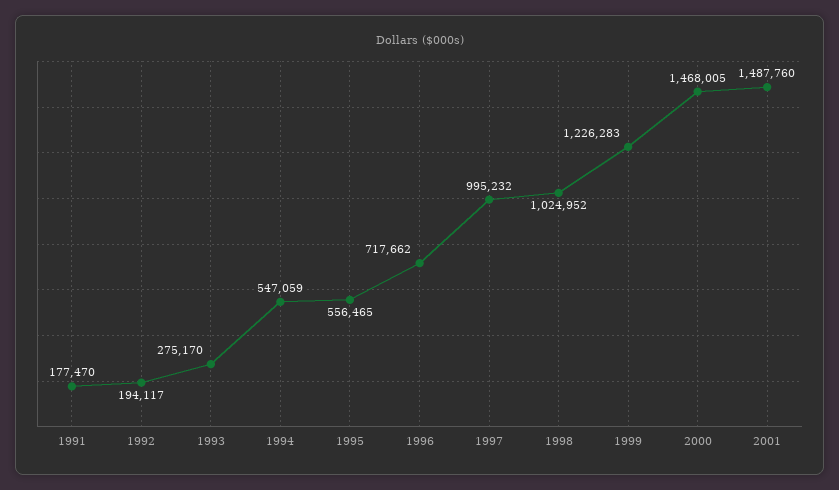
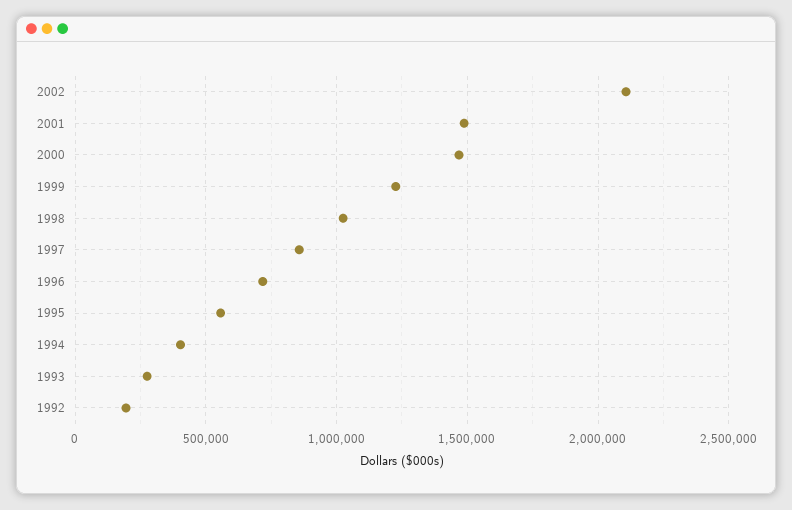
1991: 177470 -> none
1994: 547059 -> 400000
1997: 995232 -> 850000
2002: none -> 2100000

